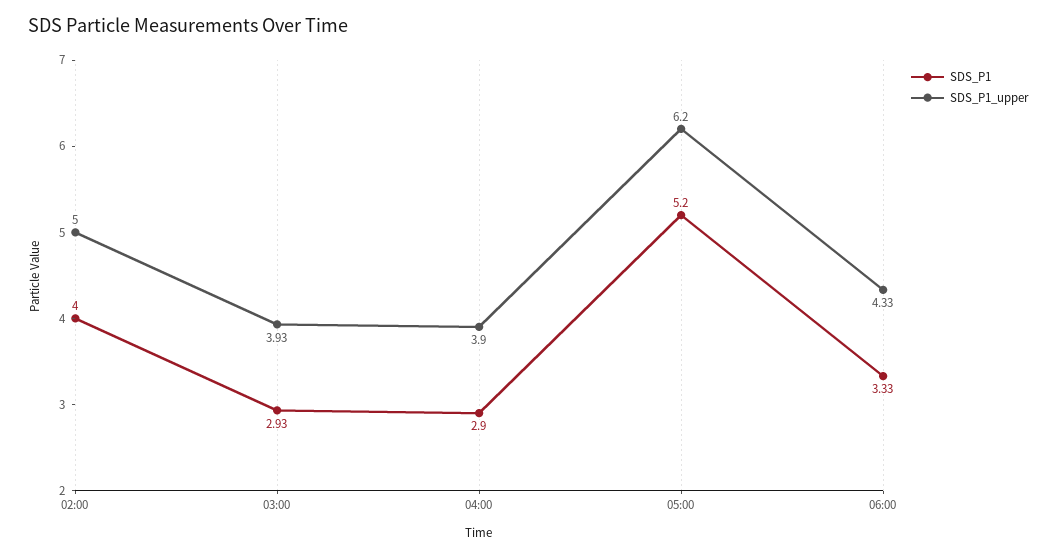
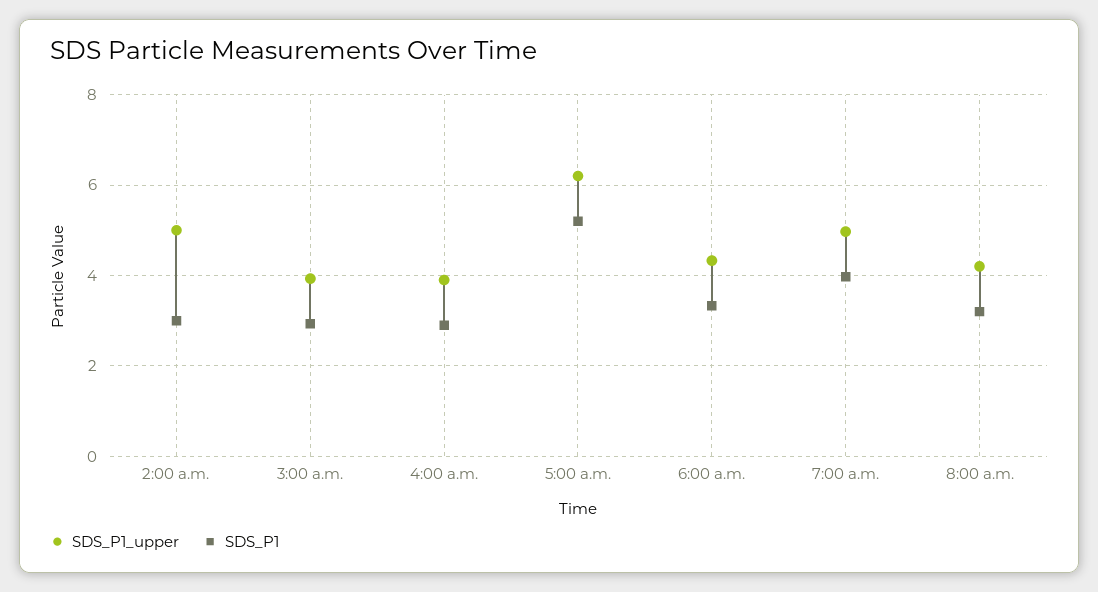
SDS_P1, 02:00: 4 -> 3
SDS_P1_upper, 7:00 a.m.: none -> 5
SDS_P1, 7:00 a.m.: none -> 4
SDS_P1_upper, 8:00 a.m.: none -> 4.2
SDS_P1, 8:00 a.m.: none -> 3.2

